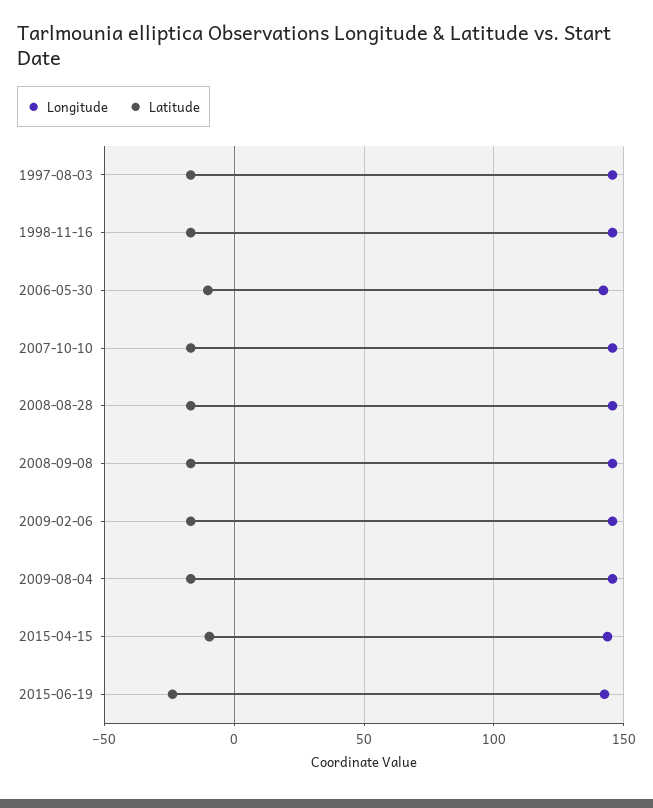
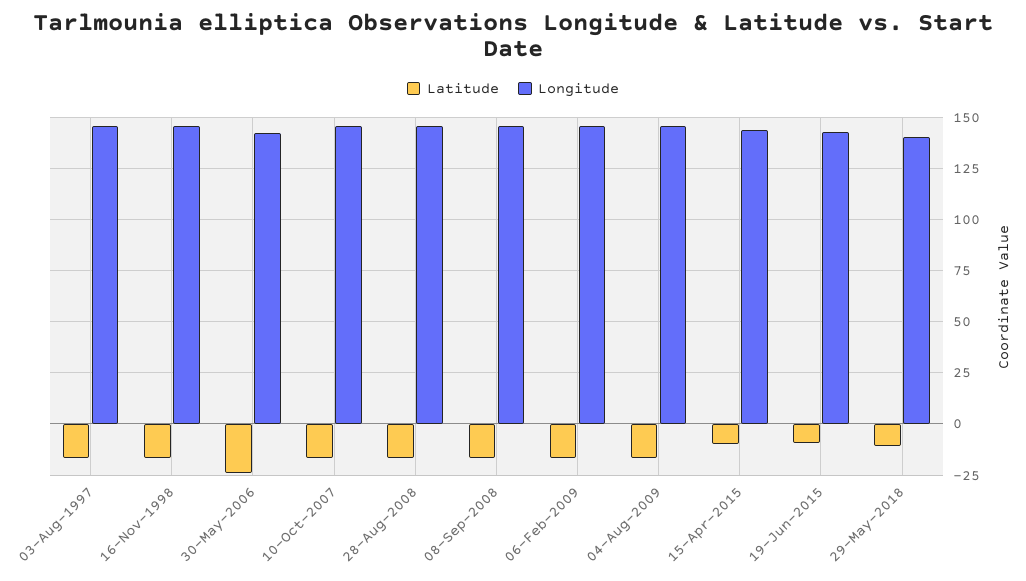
Latitude, 2006-05-30: -10 -> -25
Latitude, 2015-06-19: -25 -> -10
Latitude, 29-May-2018: none -> -10
Longitude, 29-May-2018: none -> 140

